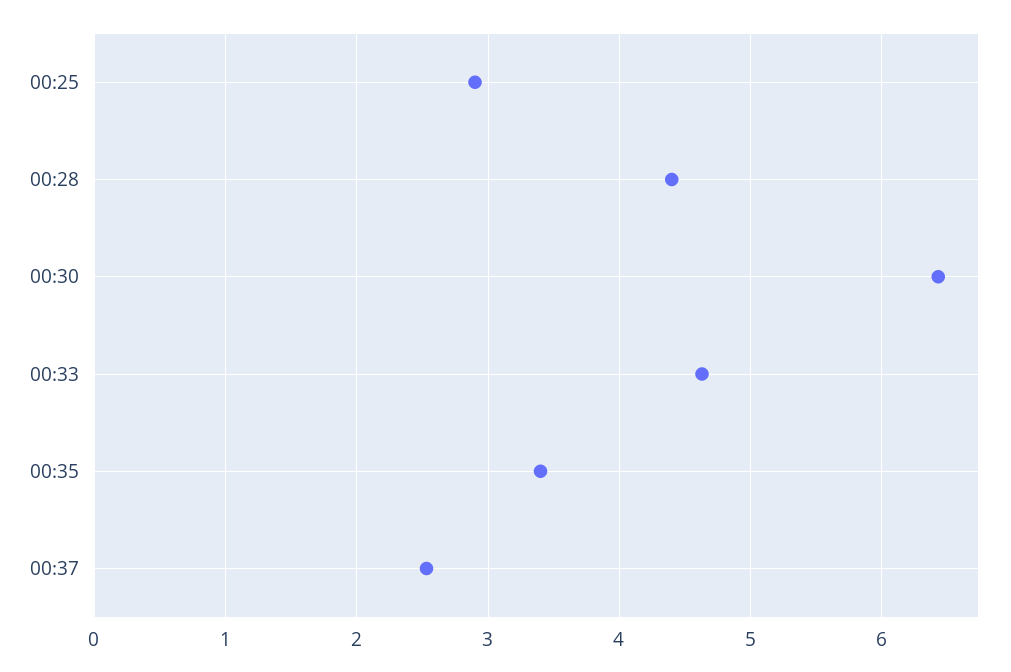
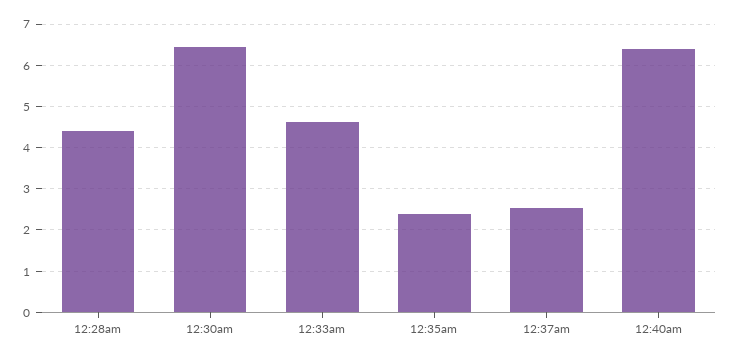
00:25: 2.9 -> none
00:35: 3.4 -> 2.4
12:40am: none -> 6.4

